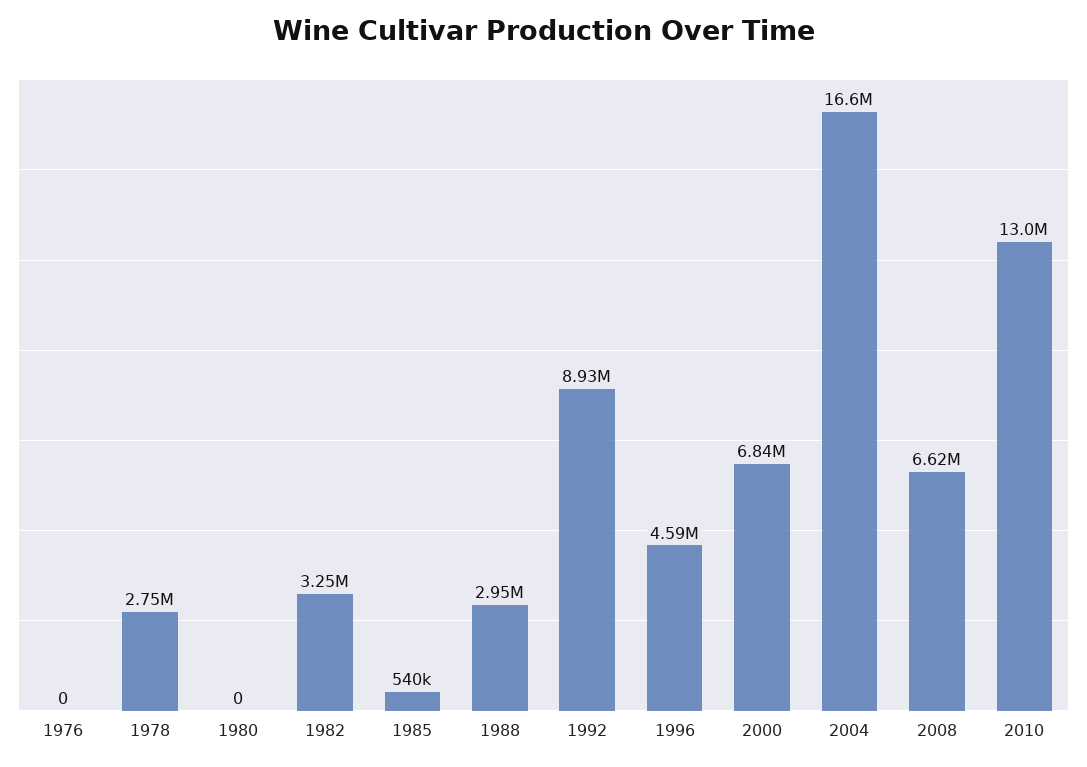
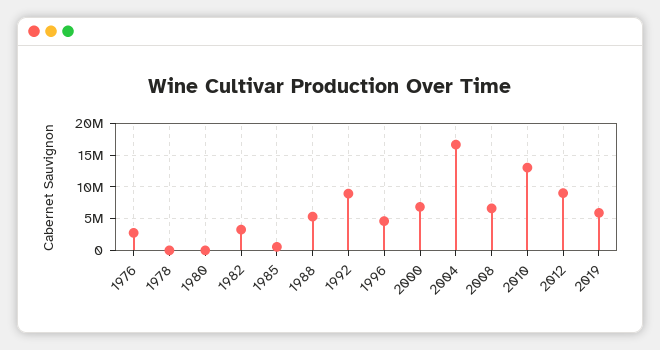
1976: 0 -> 3000000
1978: 2750000 -> 0
1988: 2950000 -> 5000000
2012: none -> 9000000
2019: none -> 6000000

